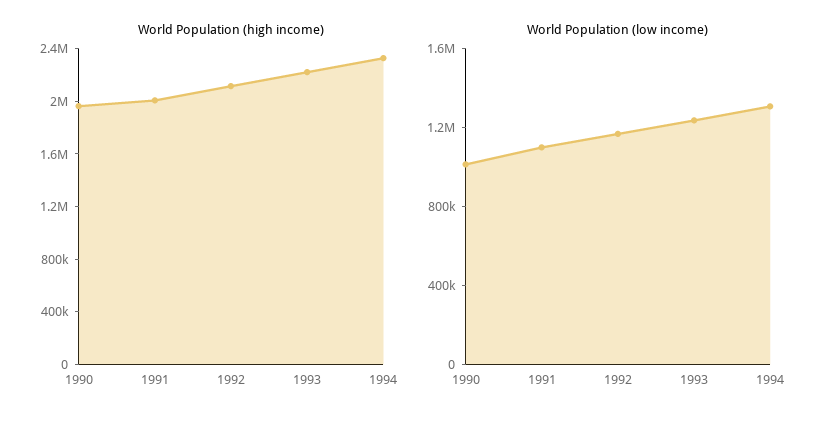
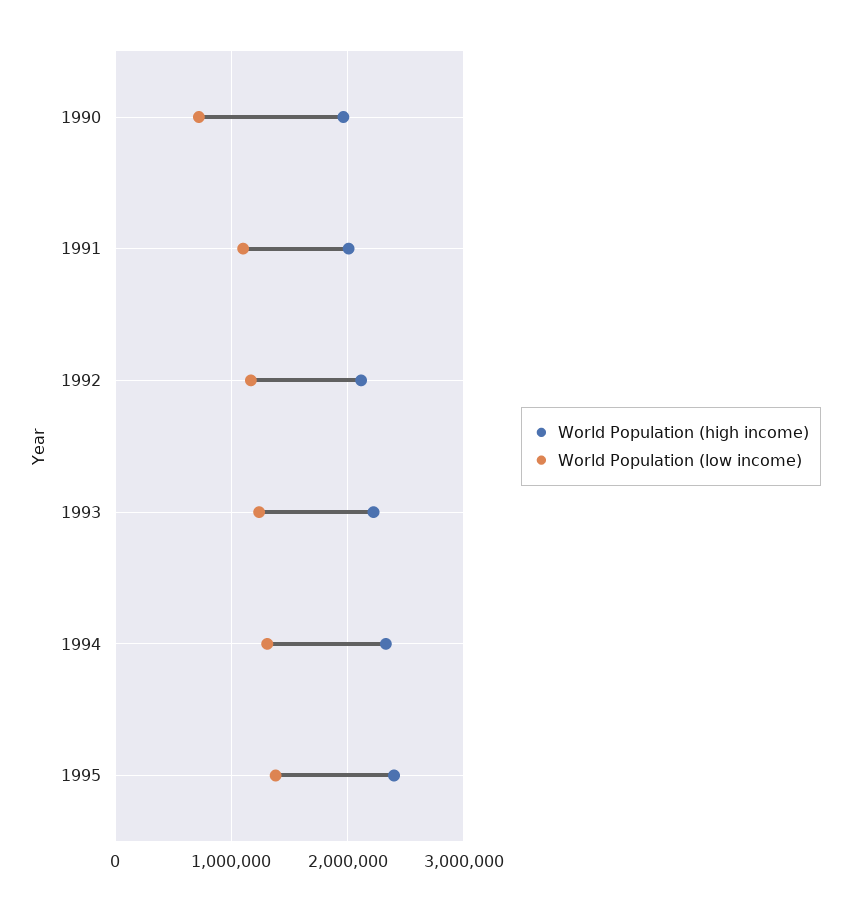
World Population (low income), 1990: 1000000 -> 700000
World Population (high income), 1995: none -> 2400000
World Population (low income), 1995: none -> 1400000

